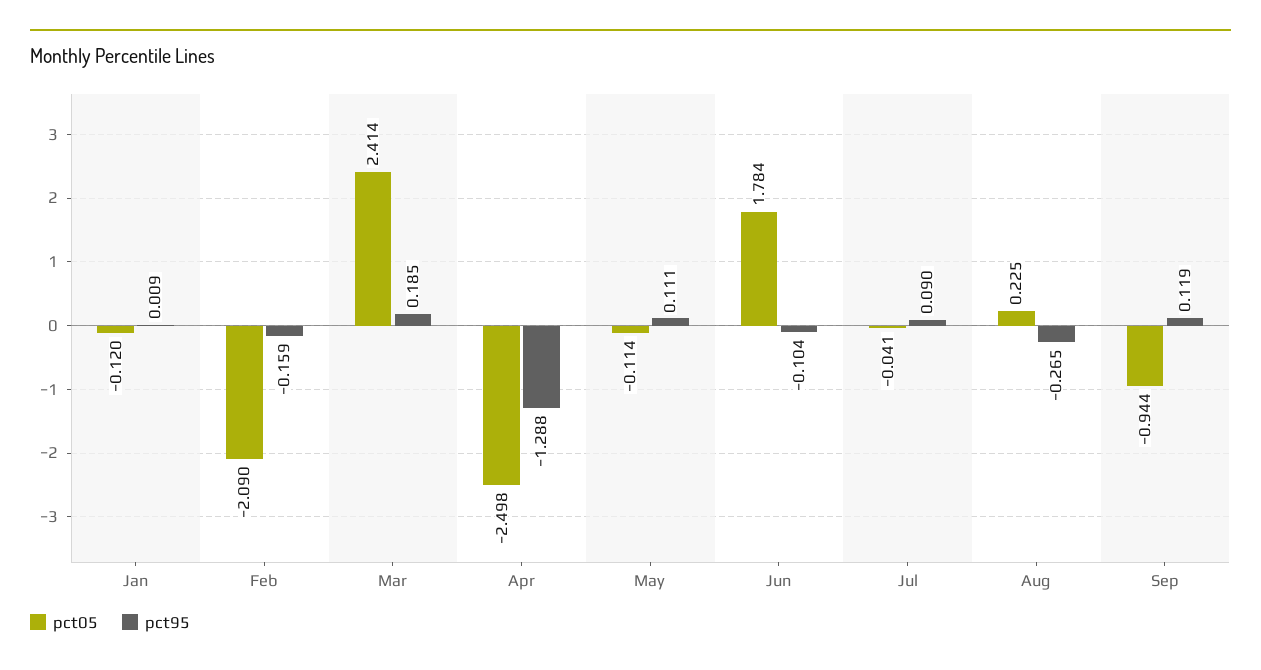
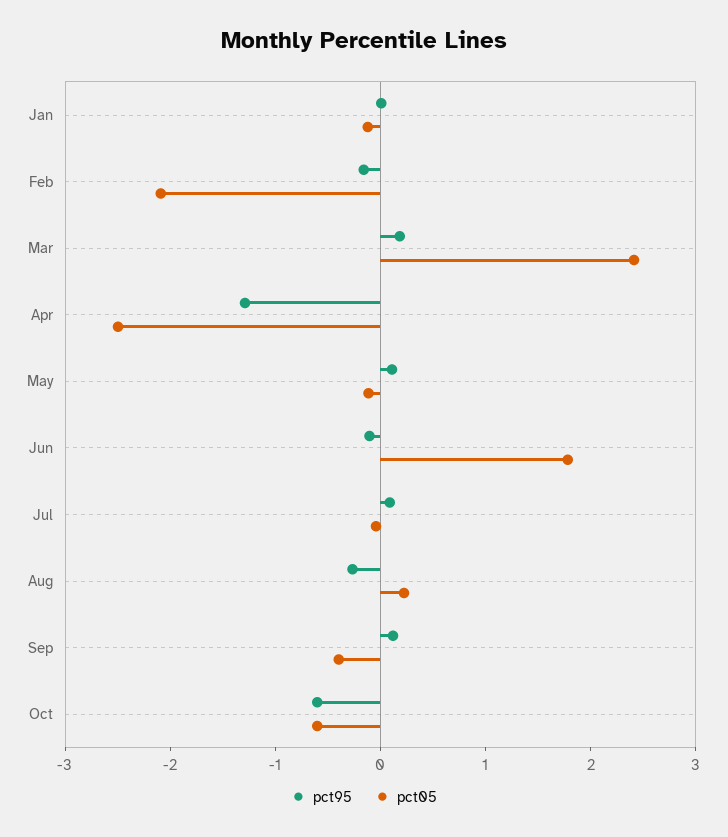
pct05, Sep: -0.944 -> -0.4
pct95, Oct: none -> -0.6
pct05, Oct: none -> -0.6

